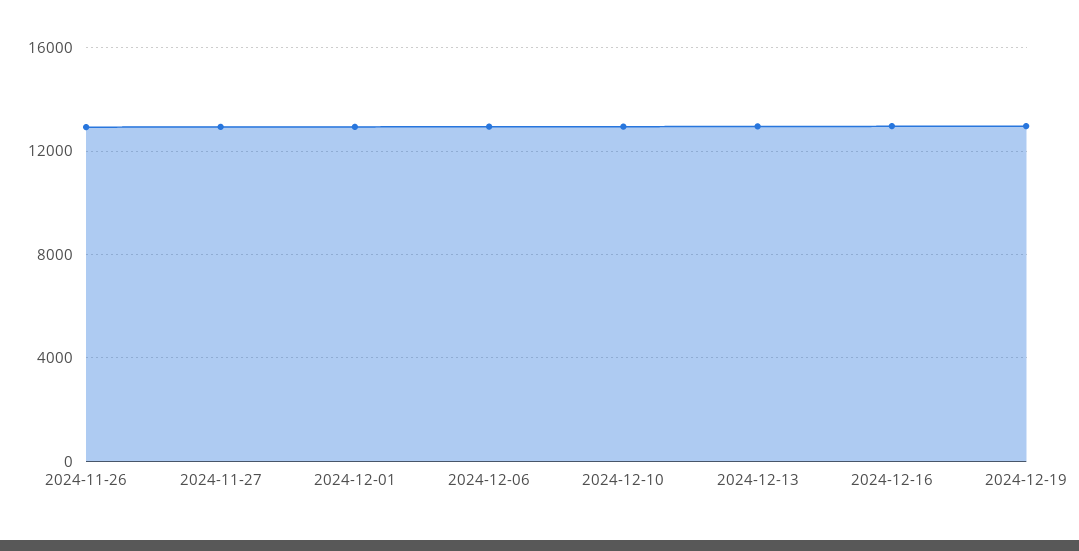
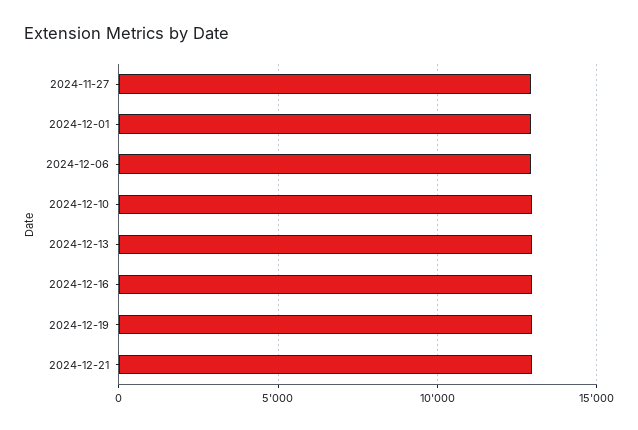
2024-11-26: 13000 -> none
2024-12-21: none -> 13000

